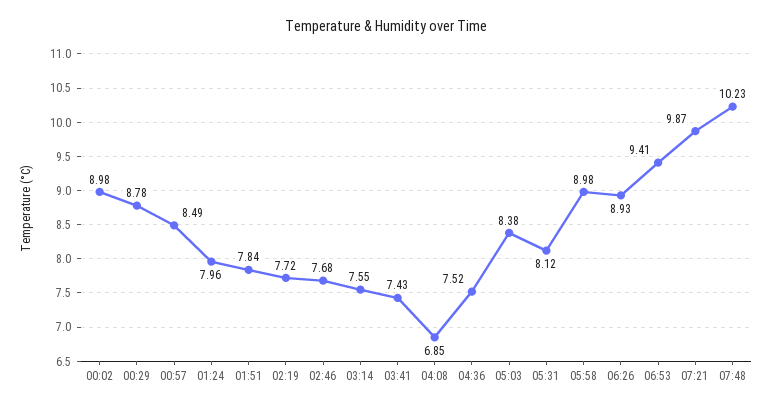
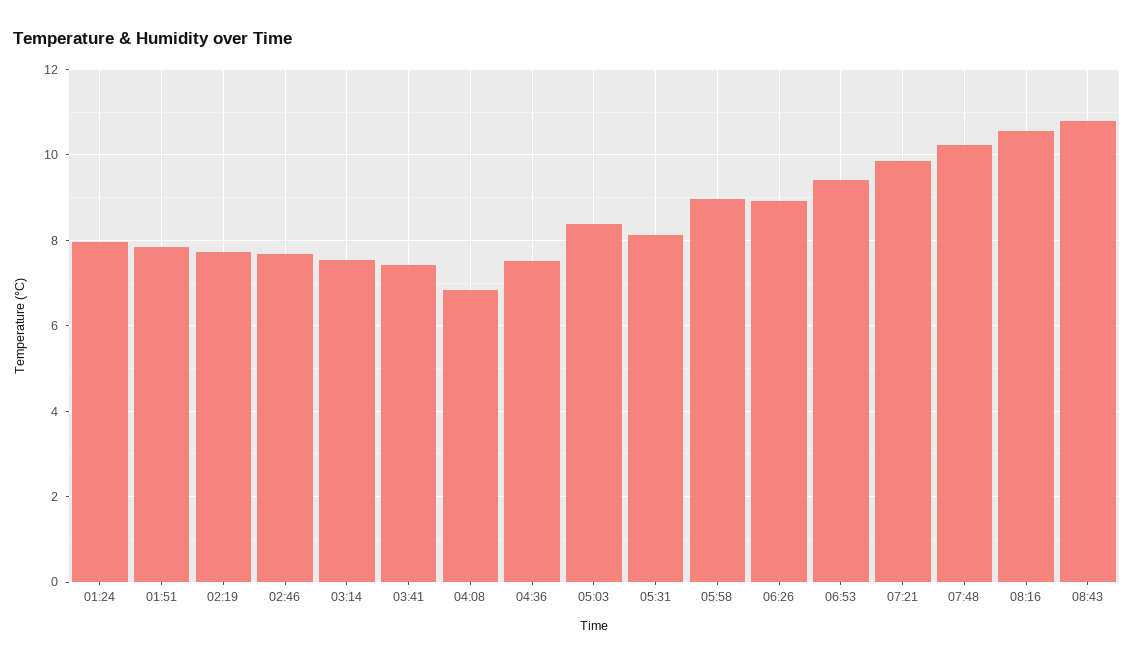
00:02: 8.98 -> none
00:29: 8.78 -> none
00:57: 8.49 -> none
08:16: none -> 10.6
08:43: none -> 10.8

